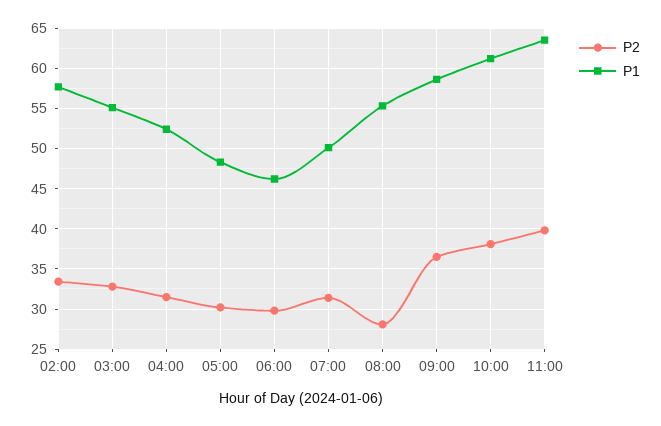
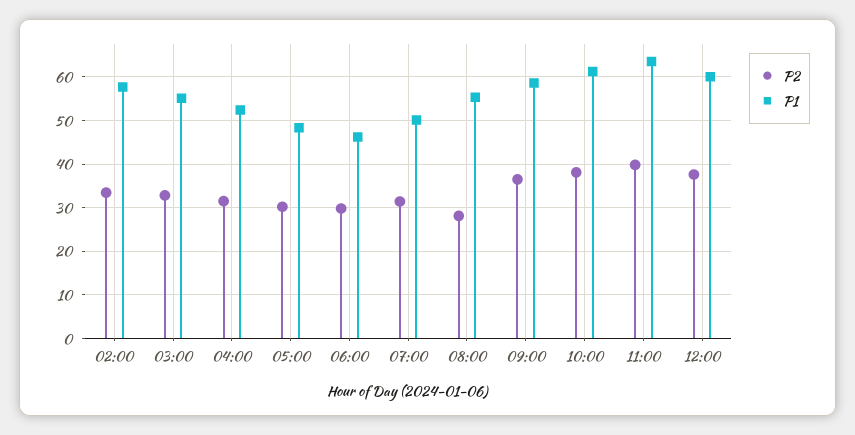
P2, 12:00: none -> 38
P1, 12:00: none -> 60

